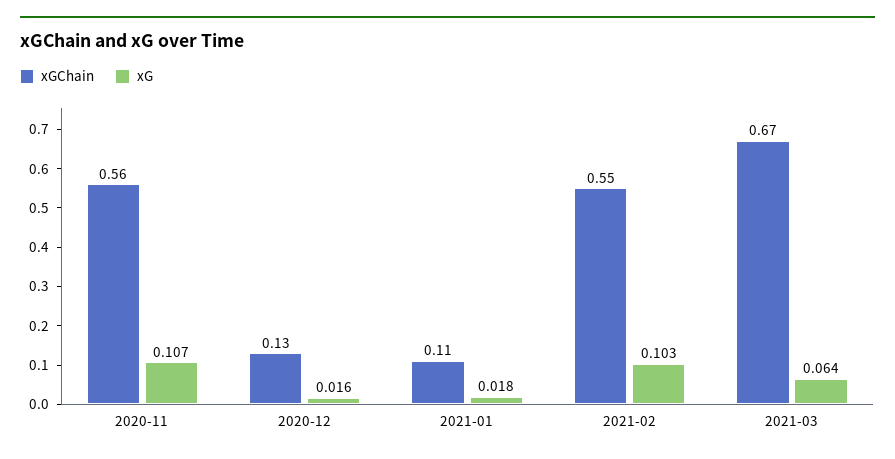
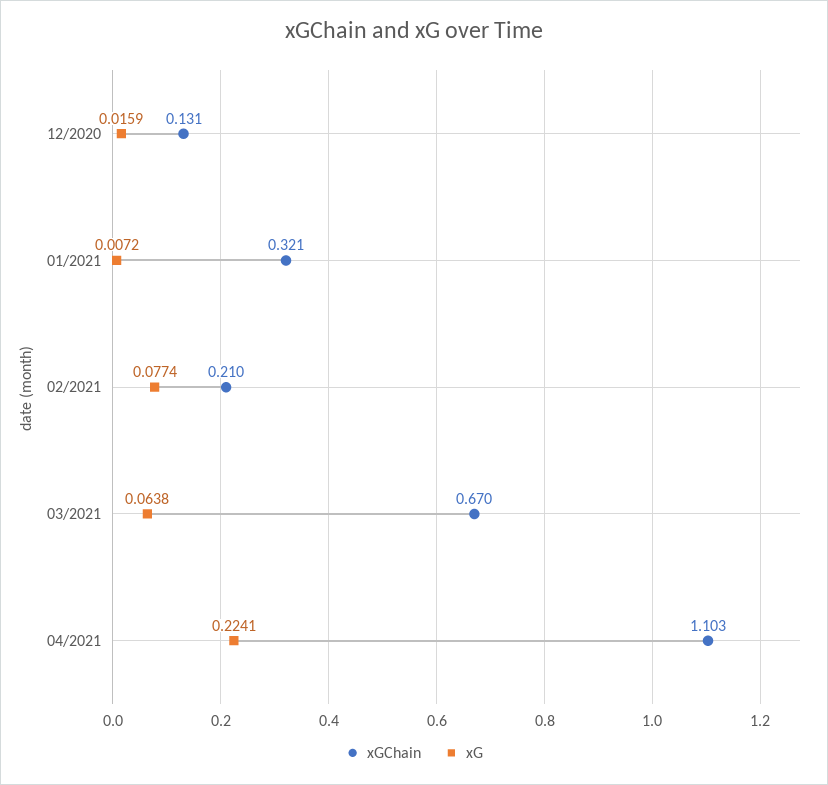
xGChain, 2020-11: 0.56 -> none
xG, 2020-11: 0.107 -> none
xGChain, 2021-01: 0.11 -> 0.321
xG, 2021-01: 0.018 -> 0.0072
xGChain, 2021-02: 0.55 -> 0.21
xG, 2021-02: 0.103 -> 0.0774
xGChain, 04/2021: none -> 1.103
xG, 04/2021: none -> 0.2241

